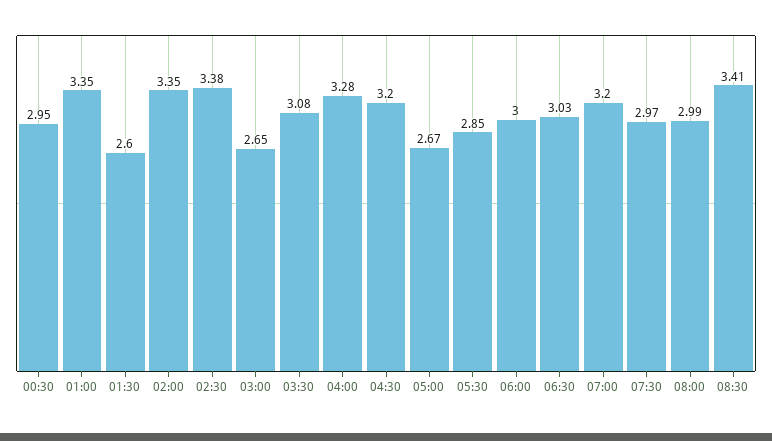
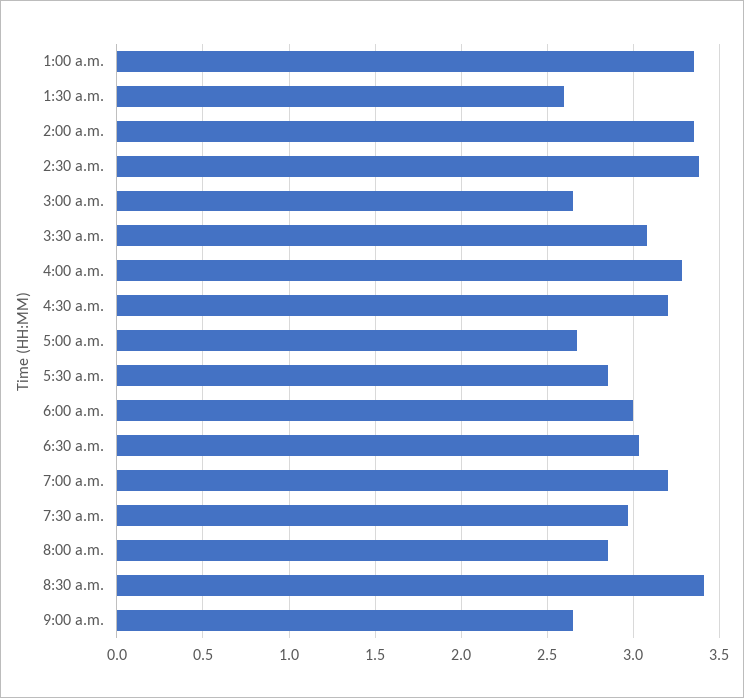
00:30: 2.95 -> none
08:00: 2.99 -> 2.85
9:00 a.m.: none -> 2.65

